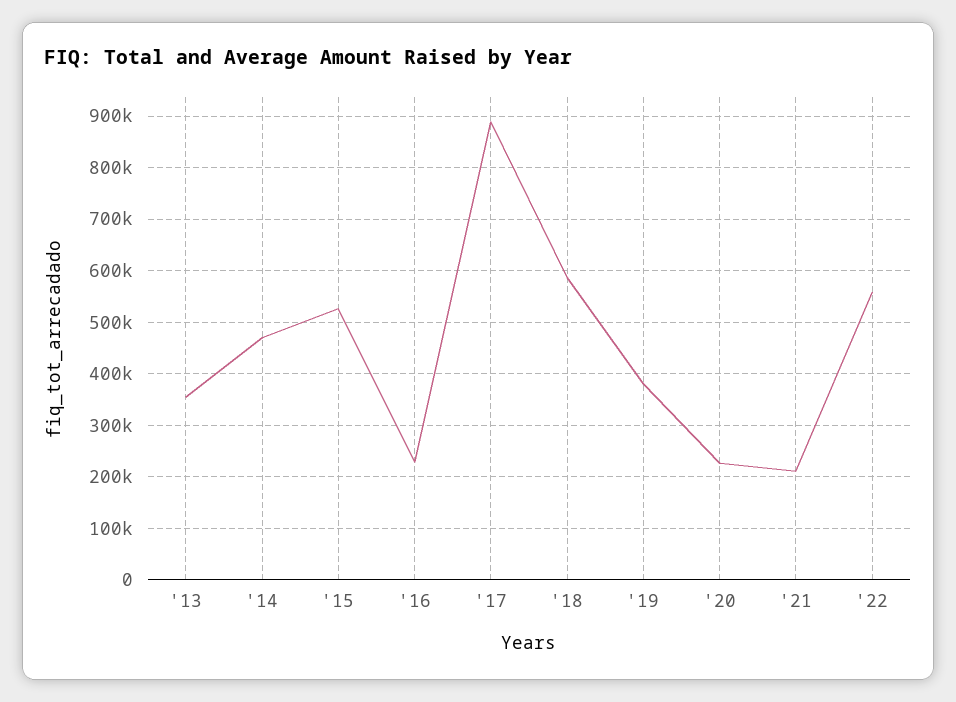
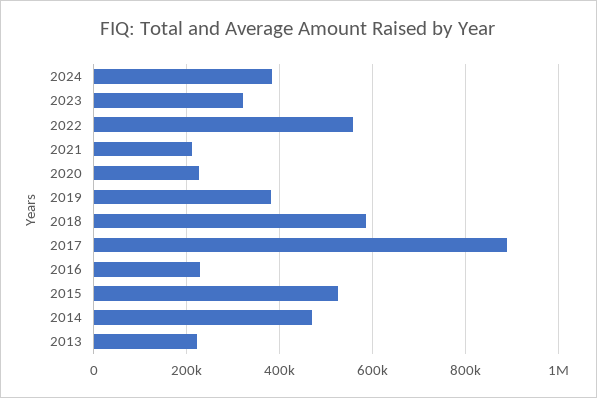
'13: 360000 -> 220000
2024: none -> 380000
2023: none -> 320000

